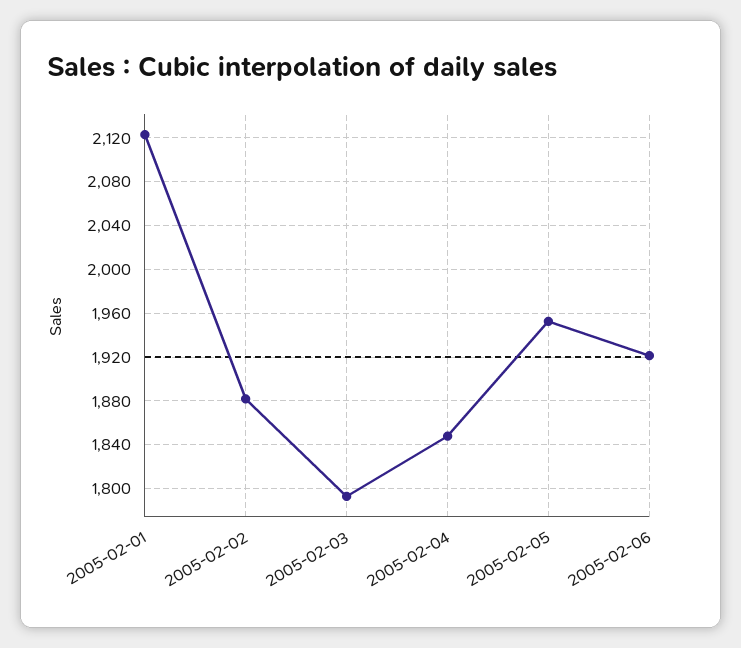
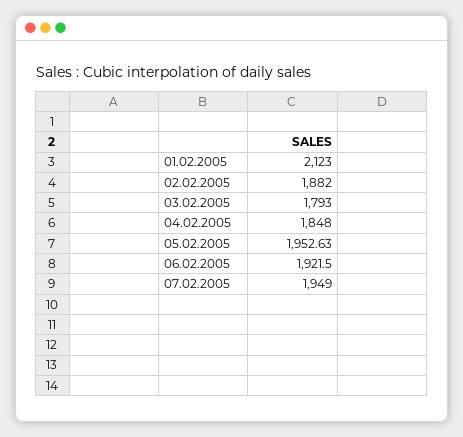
07.02.2005: none -> 1949

